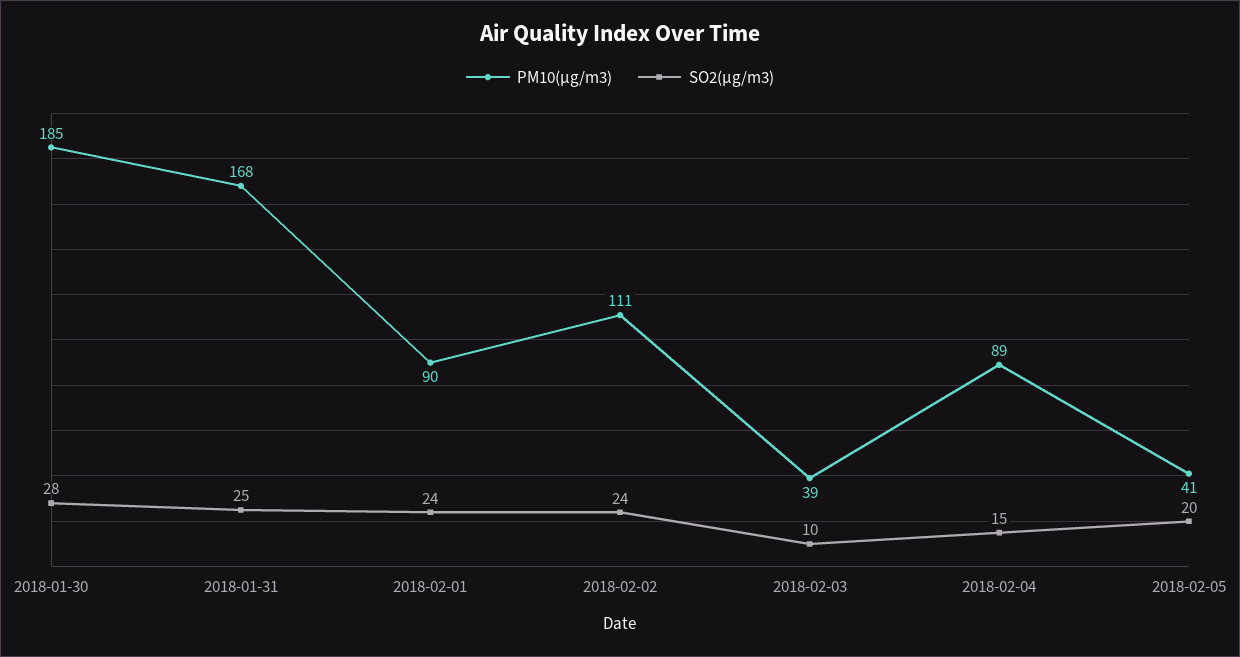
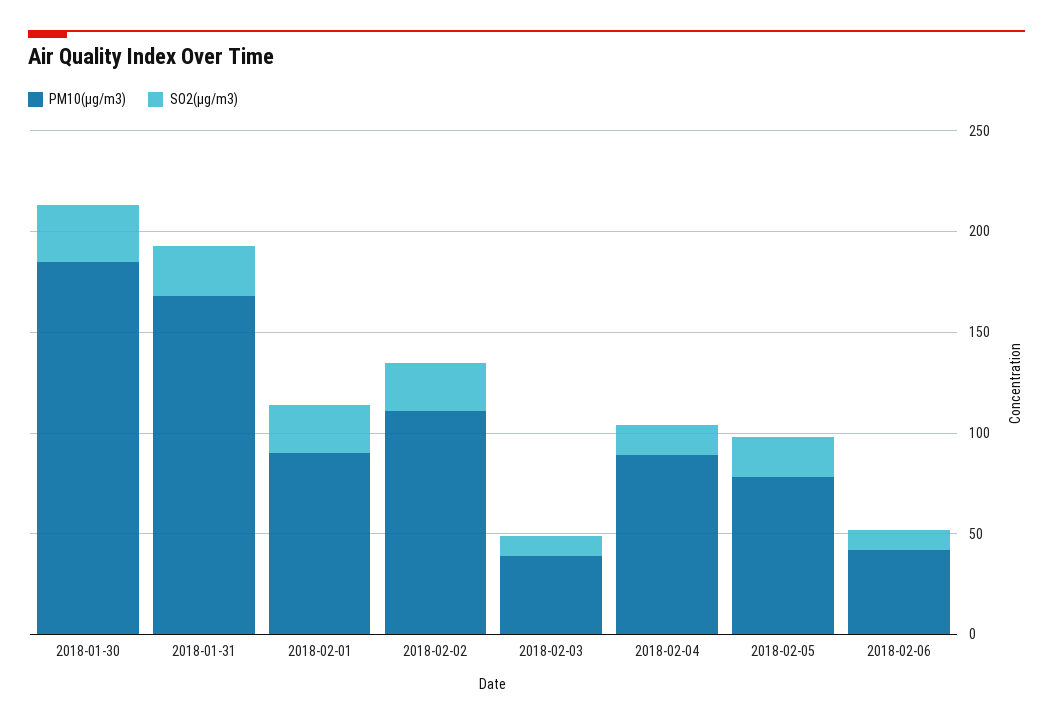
PM10(μg/m3), 2018-02-05: 41 -> 80
PM10(μg/m3), 2018-02-06: none -> 40
SO2(μg/m3), 2018-02-06: none -> 10

